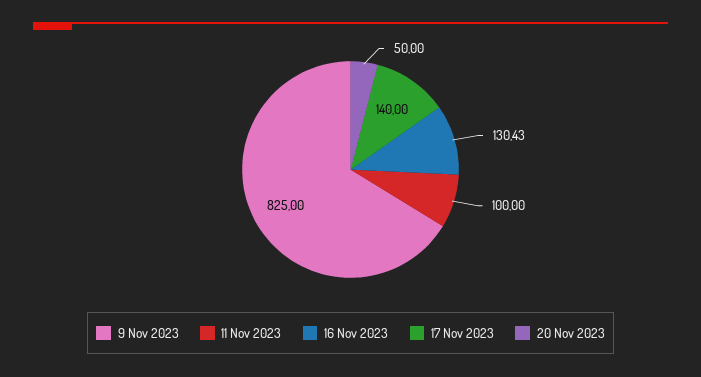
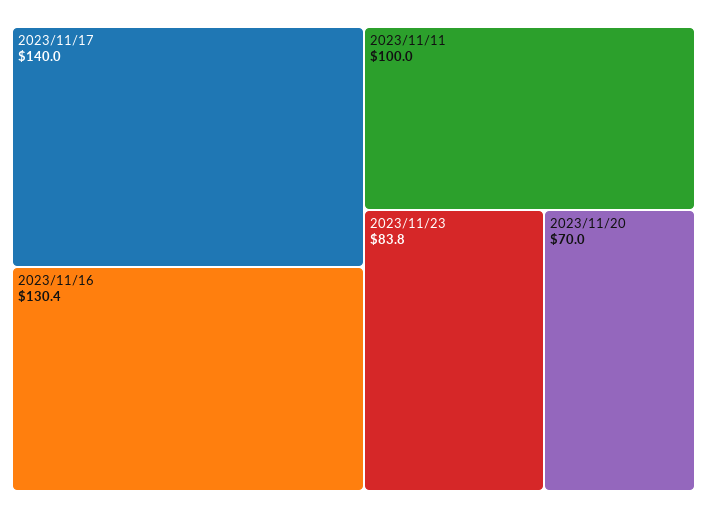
9 Nov 2023: 825 -> none
20 Nov 2023: 50 -> 70
2023/11/23: none -> 83.8

